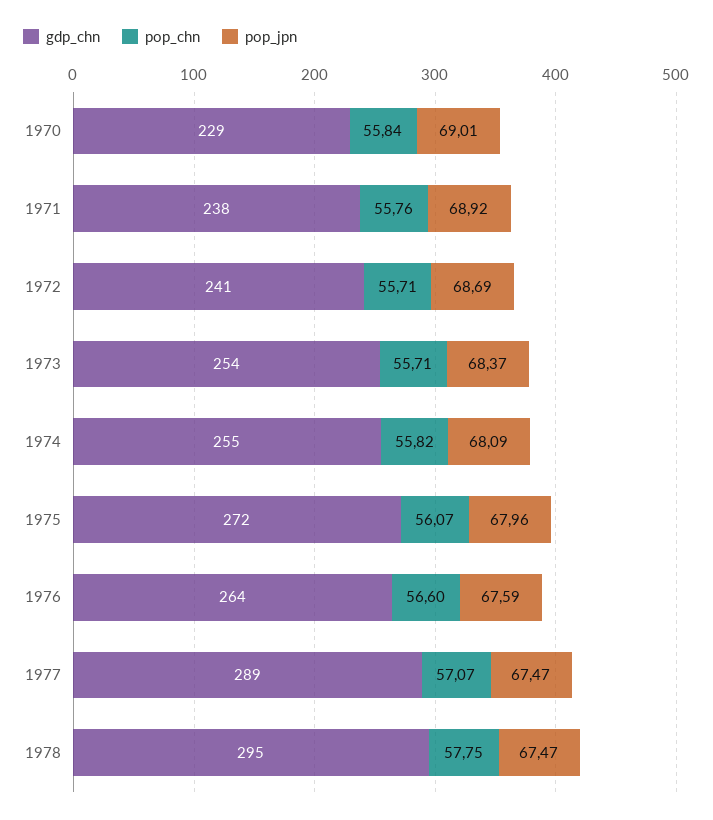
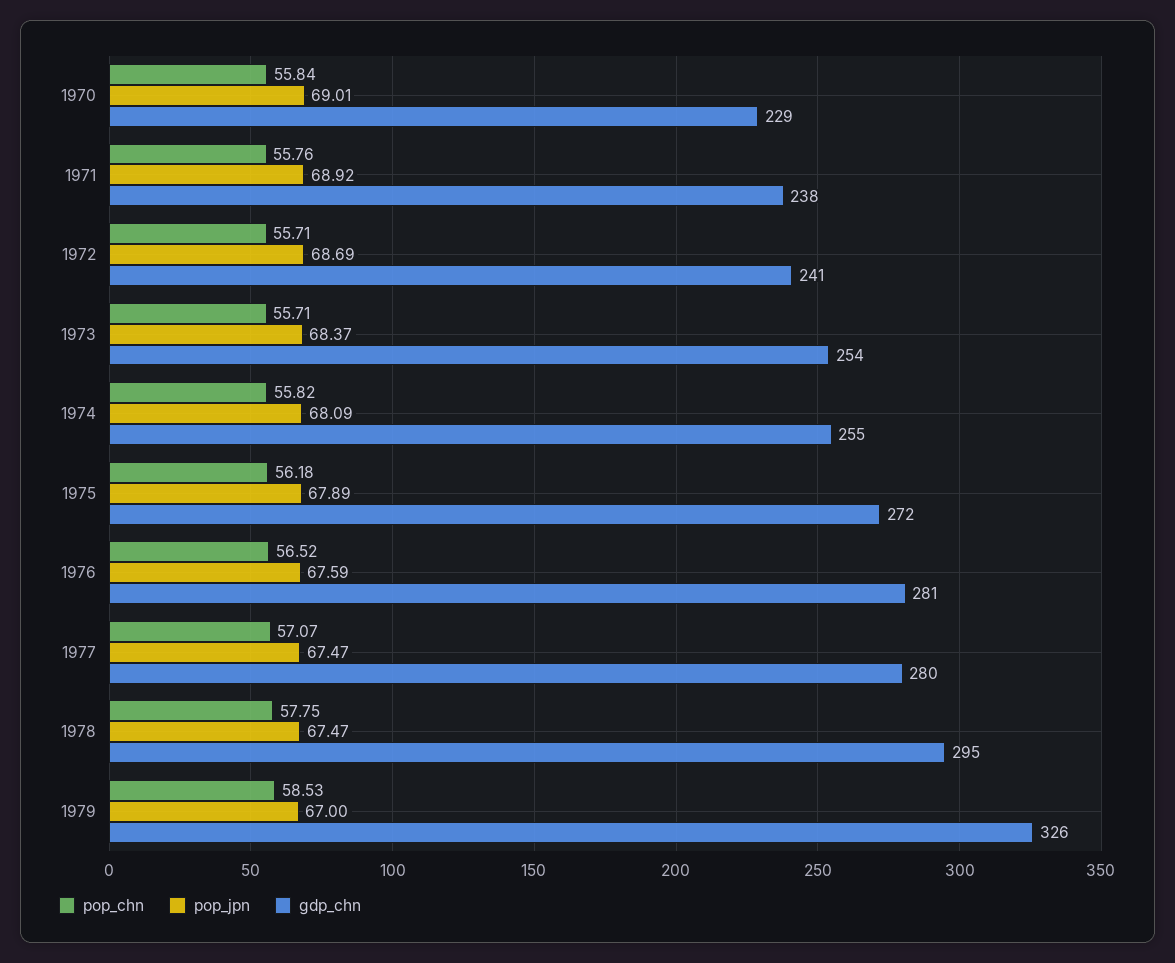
pop_chn, 1975: 56.07 -> 56.18
pop_jpn, 1975: 67.96 -> 67.89
gdp_chn, 1976: 264 -> 281
pop_chn, 1976: 56.6 -> 56.52
gdp_chn, 1977: 289 -> 280
pop_chn, 1979: none -> 58.53
pop_jpn, 1979: none -> 67
gdp_chn, 1979: none -> 326

